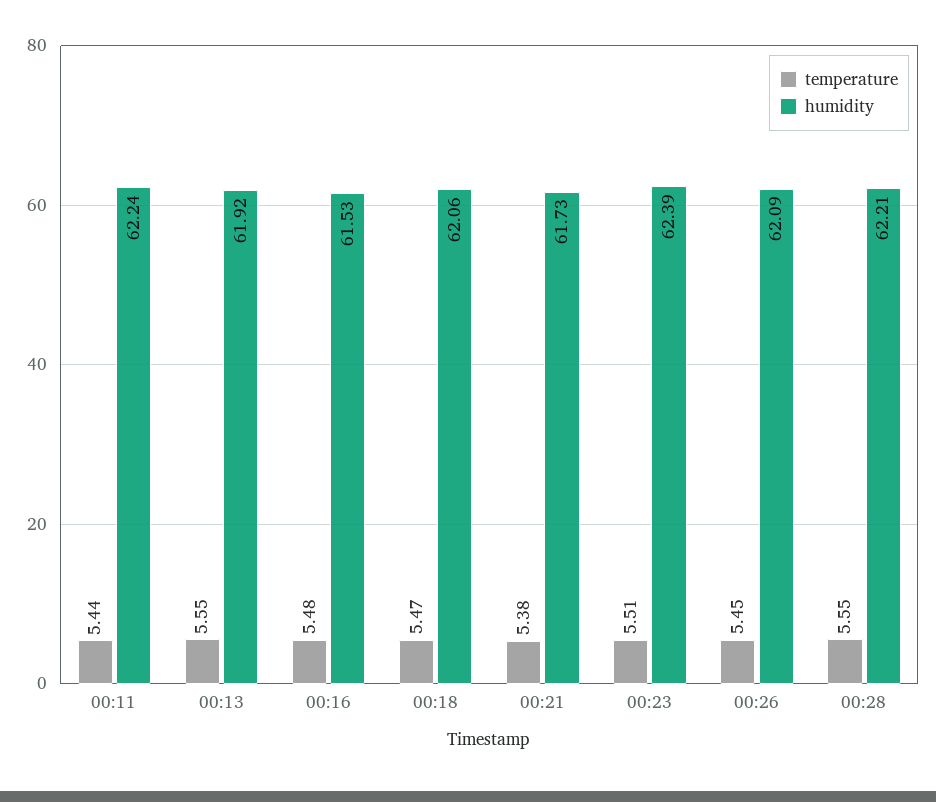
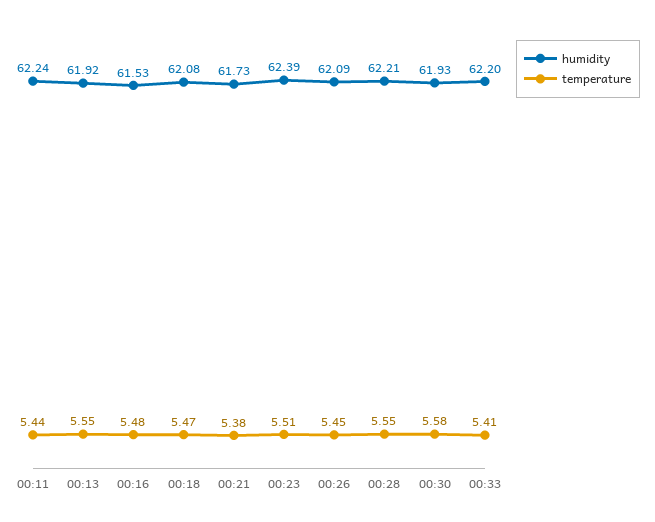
humidity, 00:18: 62.06 -> 62.08
humidity, 00:30: none -> 61.93
temperature, 00:30: none -> 5.58
humidity, 00:33: none -> 62.2
temperature, 00:33: none -> 5.41

